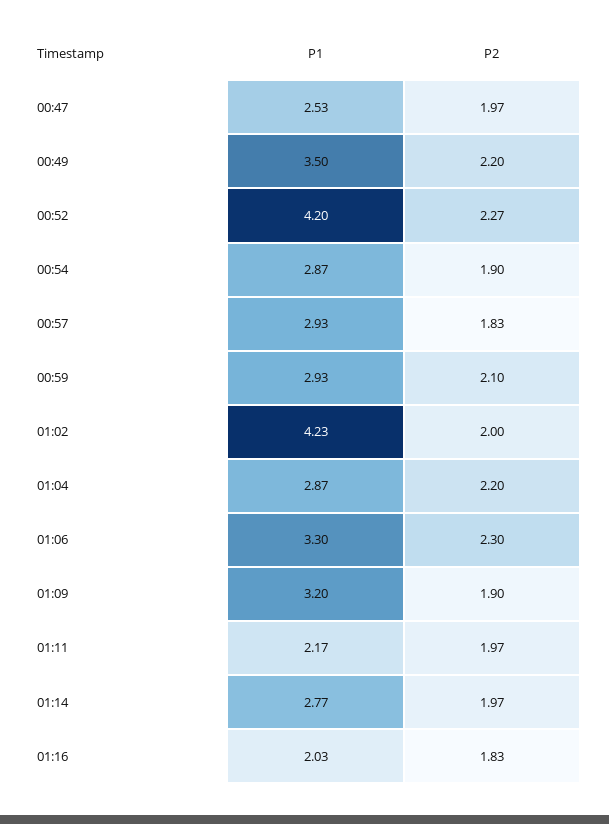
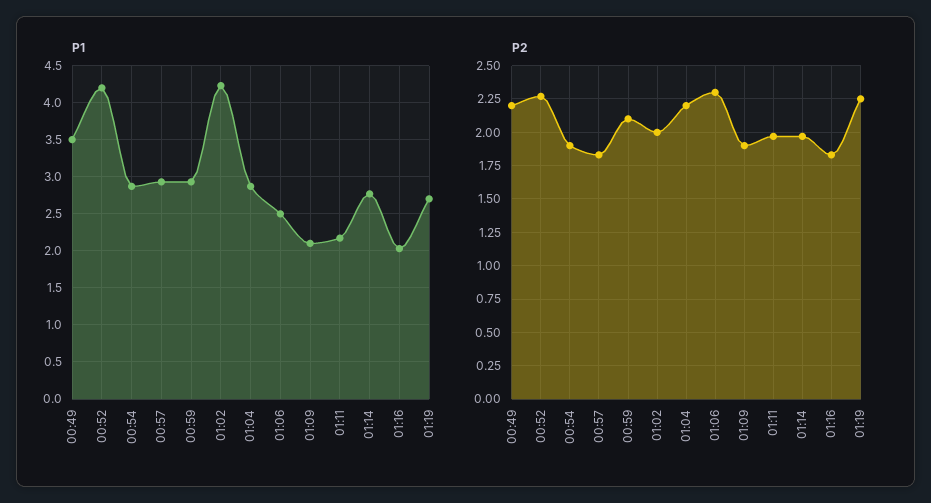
P1, 00:47: 2.53 -> none
P2, 00:47: 1.97 -> none
P1, 01:06: 3.3 -> 2.5
P1, 01:09: 3.2 -> 2.1
P1, 01:19: none -> 2.7
P2, 01:19: none -> 2.25

